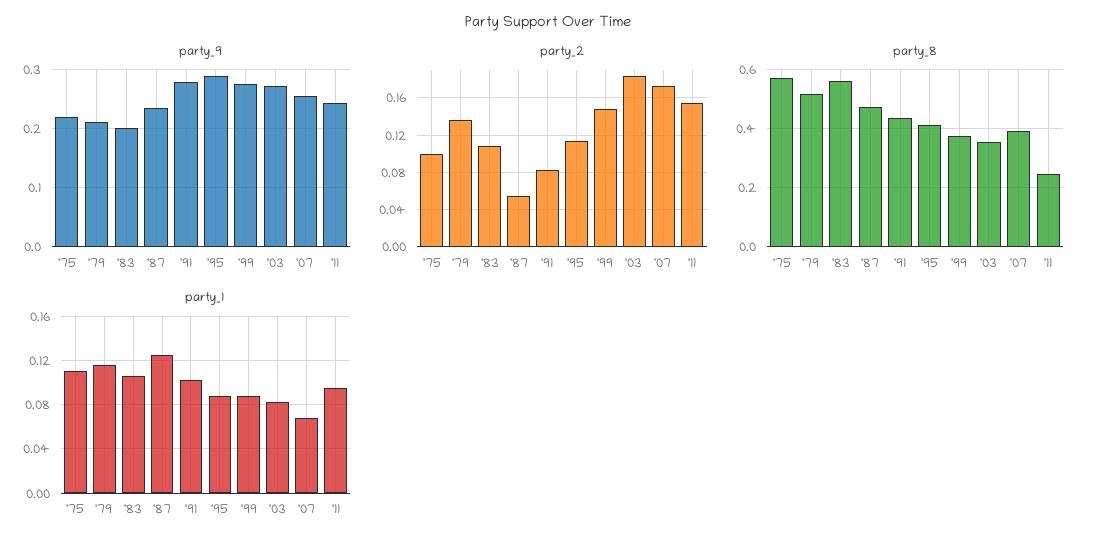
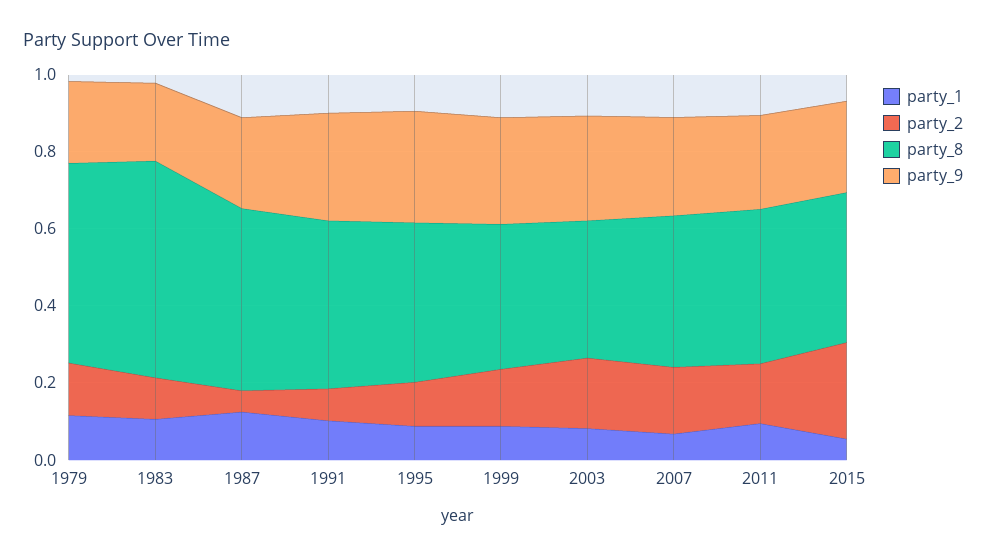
party_9, '75: 0.22 -> none
party_2, '75: 0.1 -> none
party_8, '75: 0.575 -> none
party_8, '11: 0.25 -> 0.4
party_1, '75: 0.11 -> none
party_1, 2015: none -> 0.05
party_2, 2015: none -> 0.25
party_8, 2015: none -> 0.4
party_9, 2015: none -> 0.25

